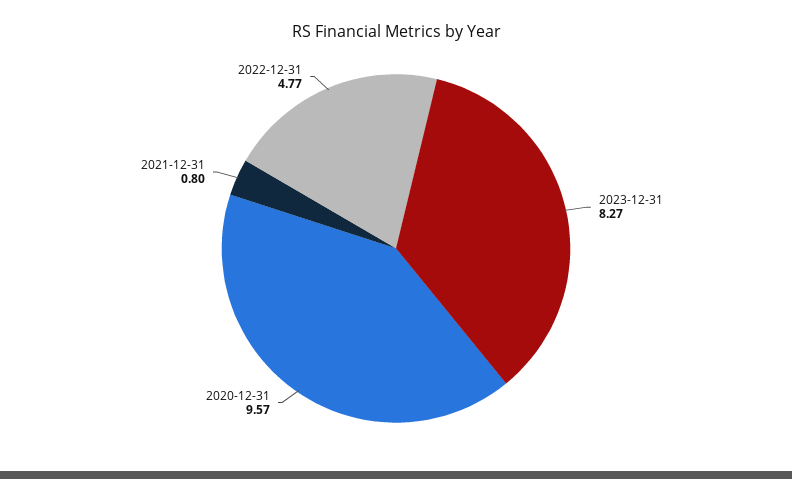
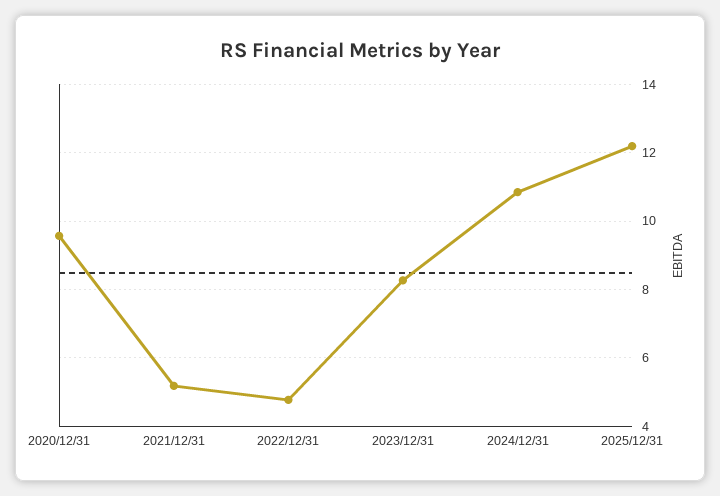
2021-12-31: 0.8 -> 5.2
2024/12/31: none -> 10.8
2025/12/31: none -> 12.2

